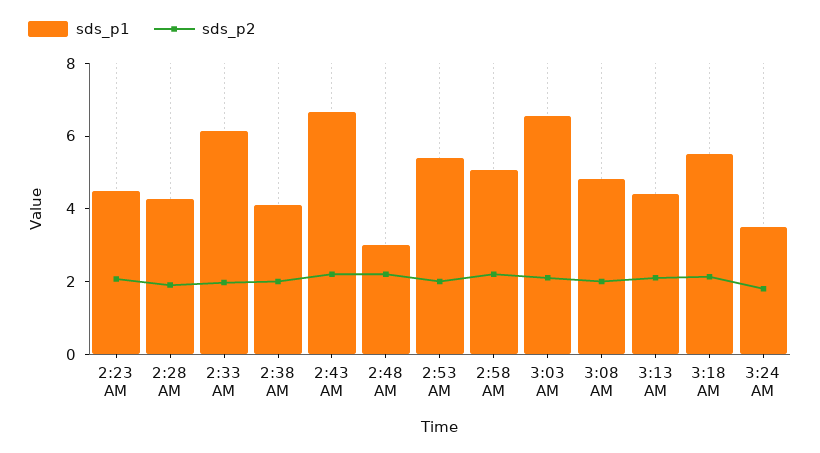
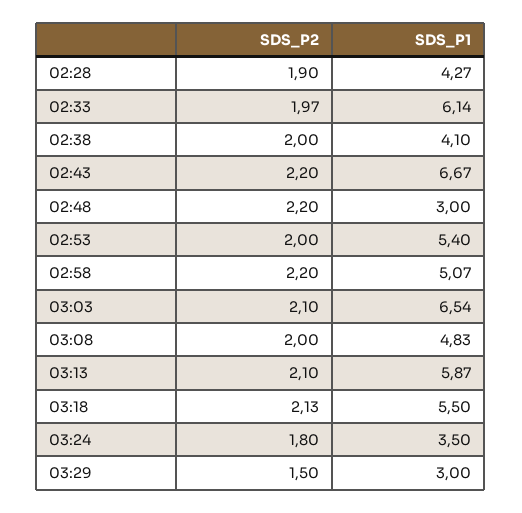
sds_p1, 2:23 AM: 4.5 -> none
sds_p2, 2:23 AM: 2 -> none
sds_p1, 3:13 AM: 4.5 -> 5.87
sds_p2, 03:29: none -> 1.5
sds_p1, 03:29: none -> 3

